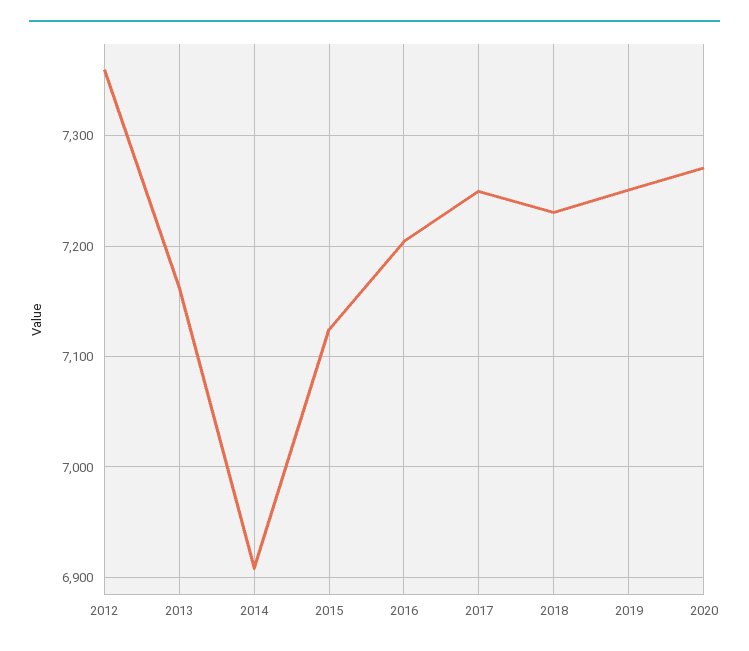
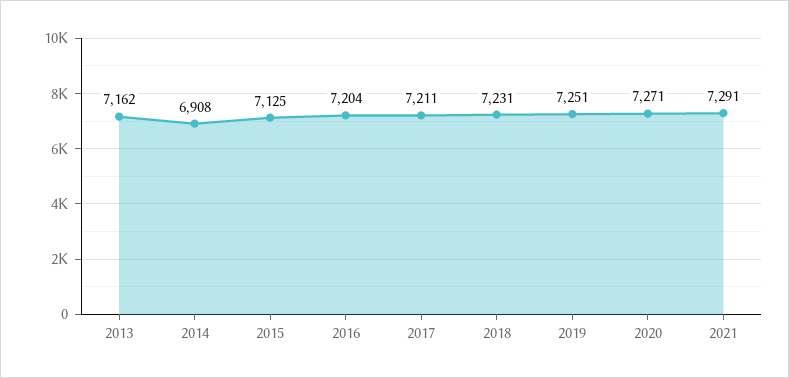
2012: 7360 -> none
2017: 7250 -> 7211
2021: none -> 7291

